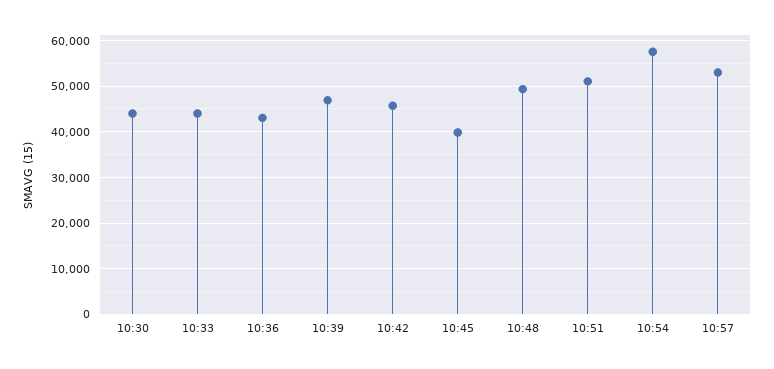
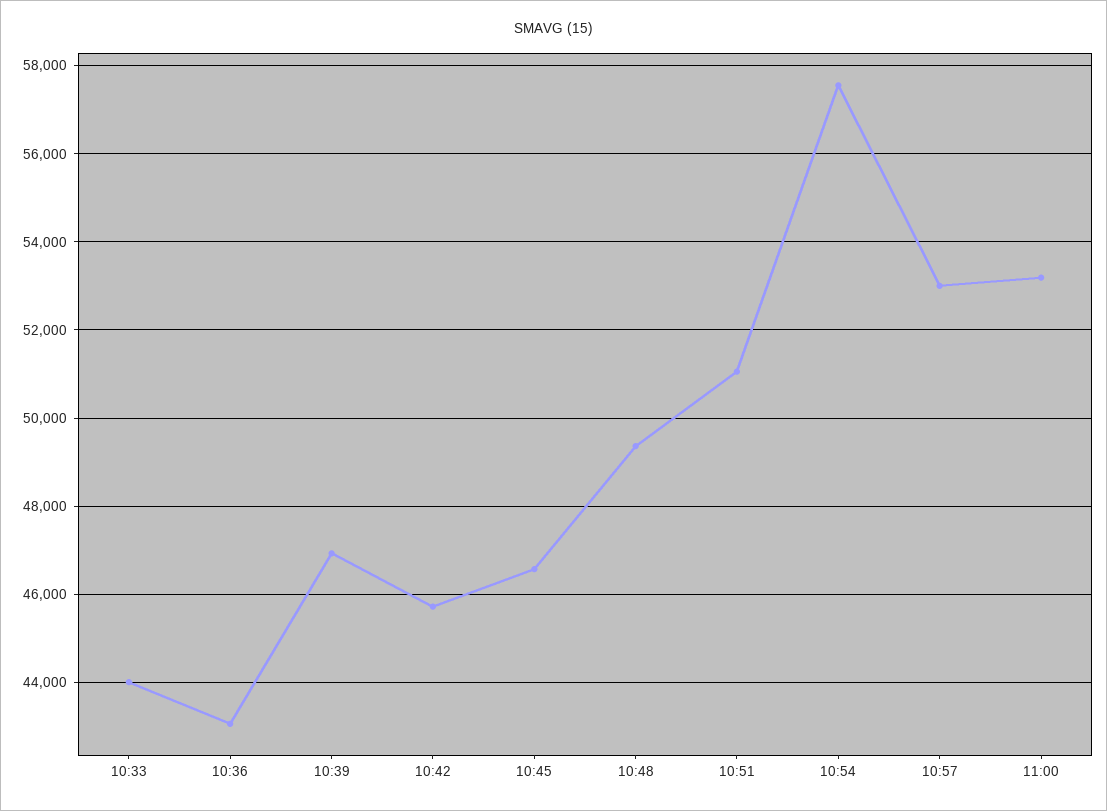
10:30: 44000 -> none
10:45: 40000 -> 46600
11:00: none -> 53200

